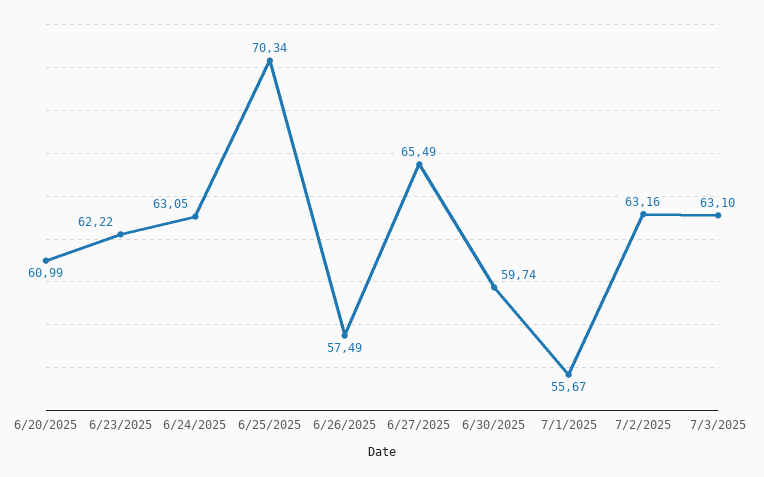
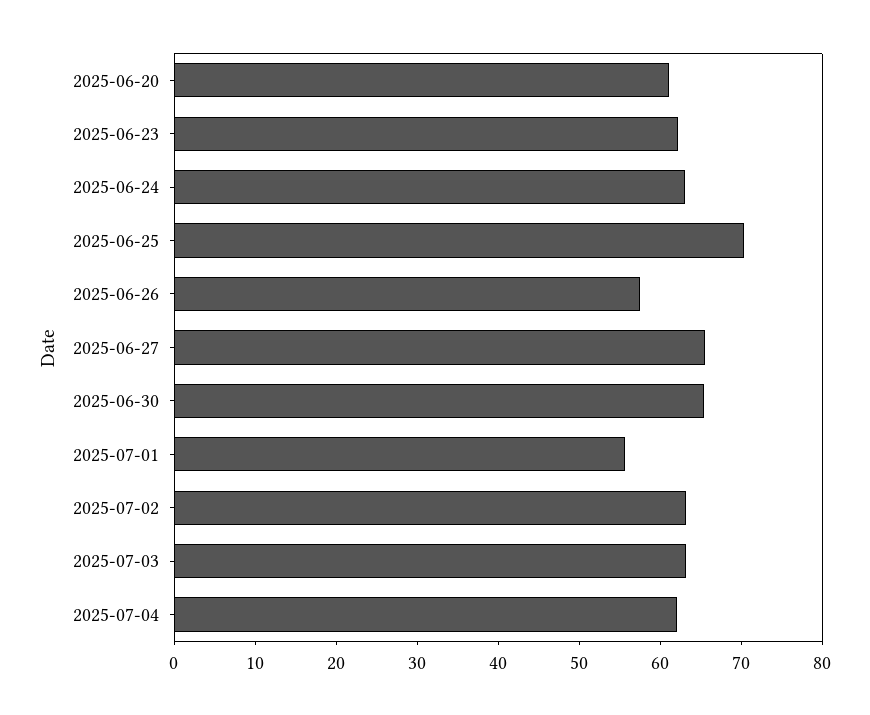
6/30/2025: 59.74 -> 66
2025-07-04: none -> 62

